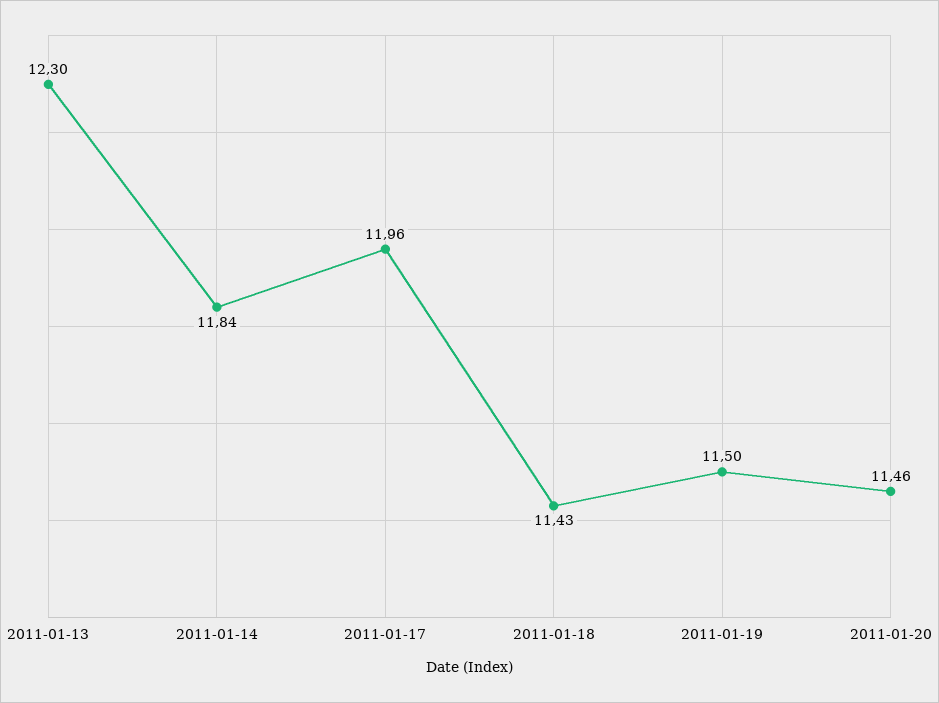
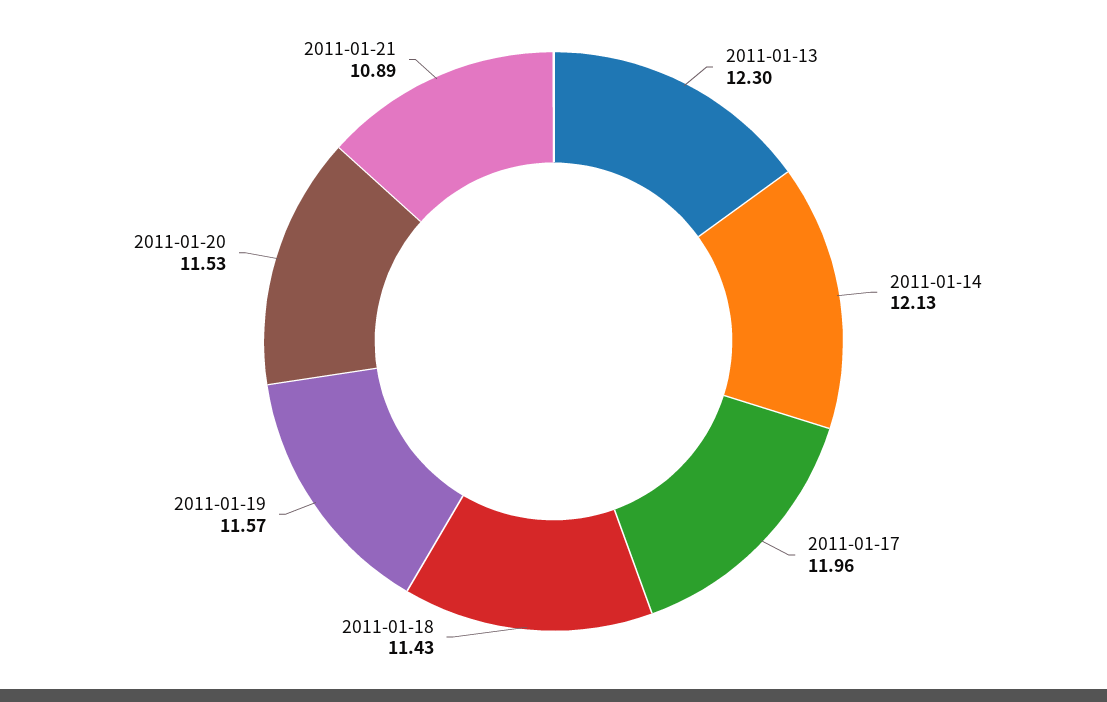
2011-01-14: 11.84 -> 12.13
2011-01-19: 11.5 -> 11.57
2011-01-20: 11.46 -> 11.53
2011-01-21: none -> 10.89

